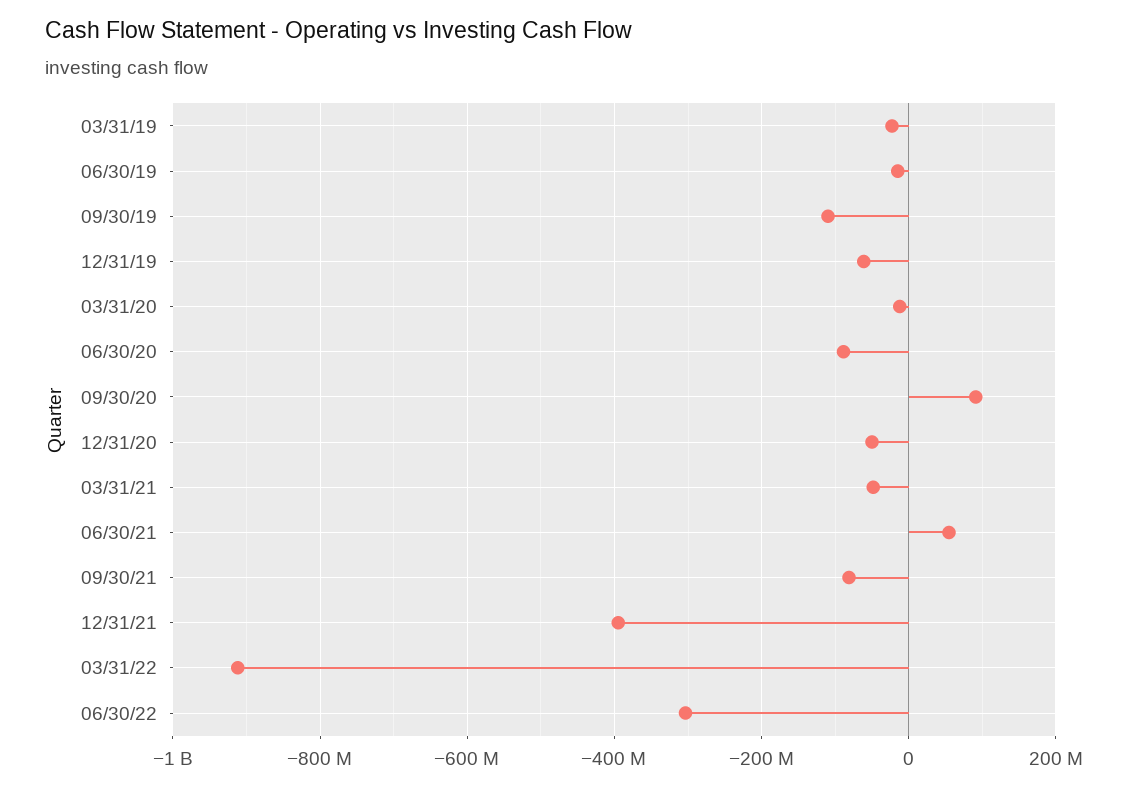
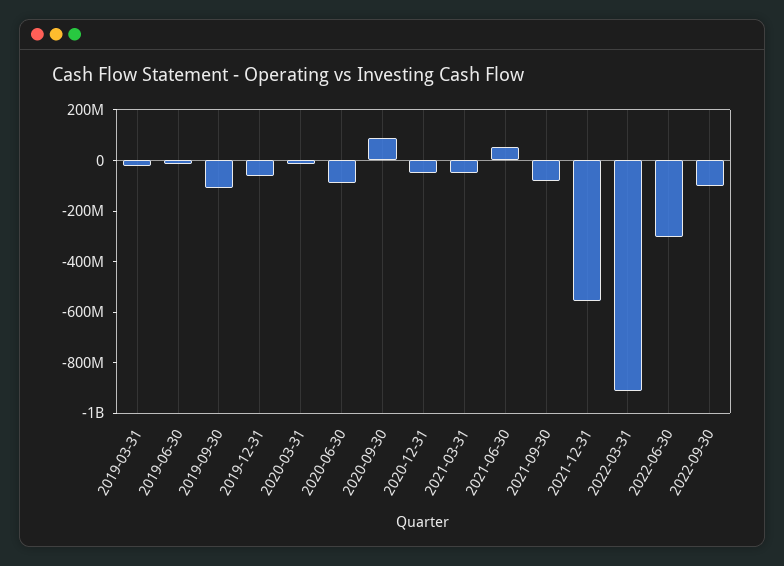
12/31/21: -400000000 -> -550000000
2022-09-30: none -> -100000000

